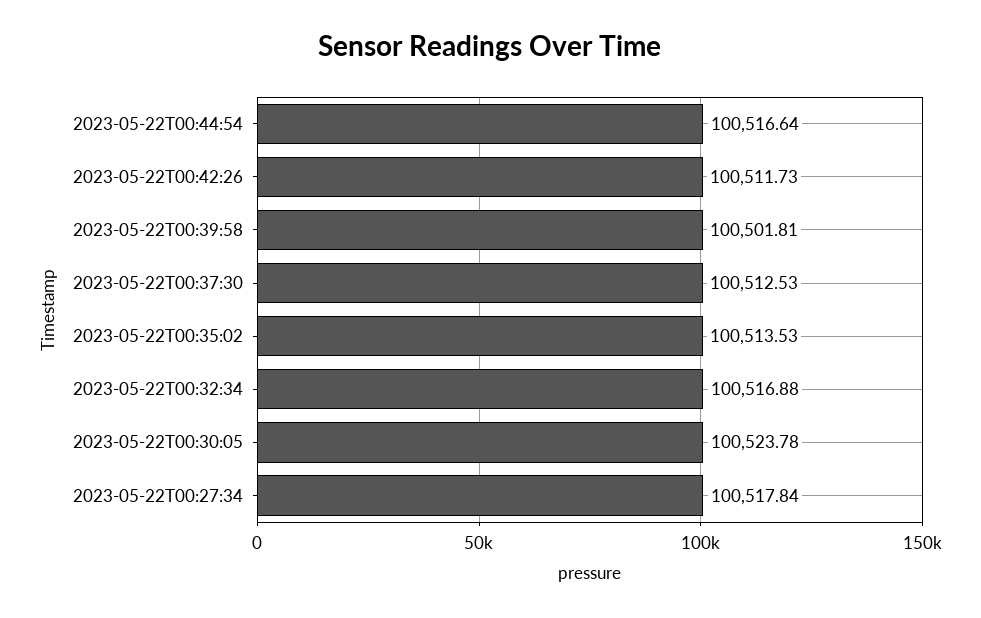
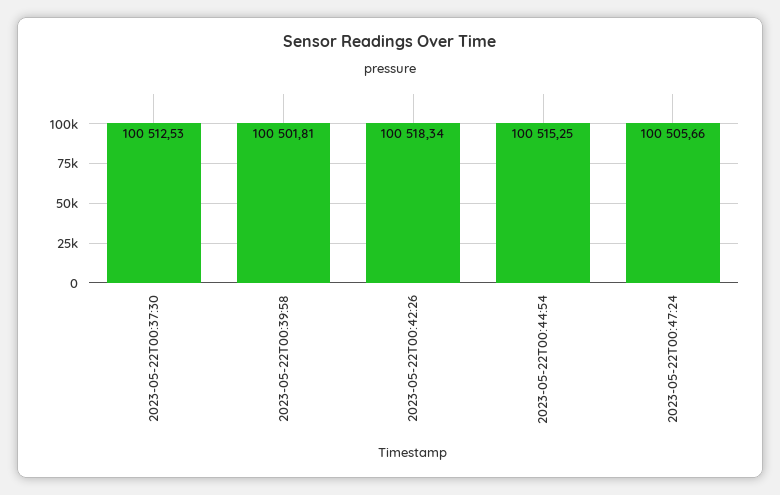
2023-05-22T00:44:54: 100516.64 -> 100515.25
2023-05-22T00:42:26: 100511.73 -> 100518.34
2023-05-22T00:35:02: 100513.53 -> none
2023-05-22T00:32:34: 100516.88 -> none
2023-05-22T00:30:05: 100523.78 -> none
2023-05-22T00:27:34: 100517.84 -> none
2023-05-22T00:47:24: none -> 100505.66

